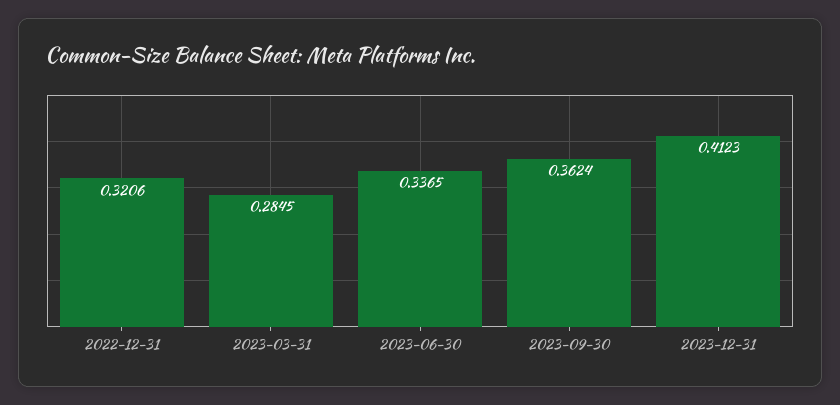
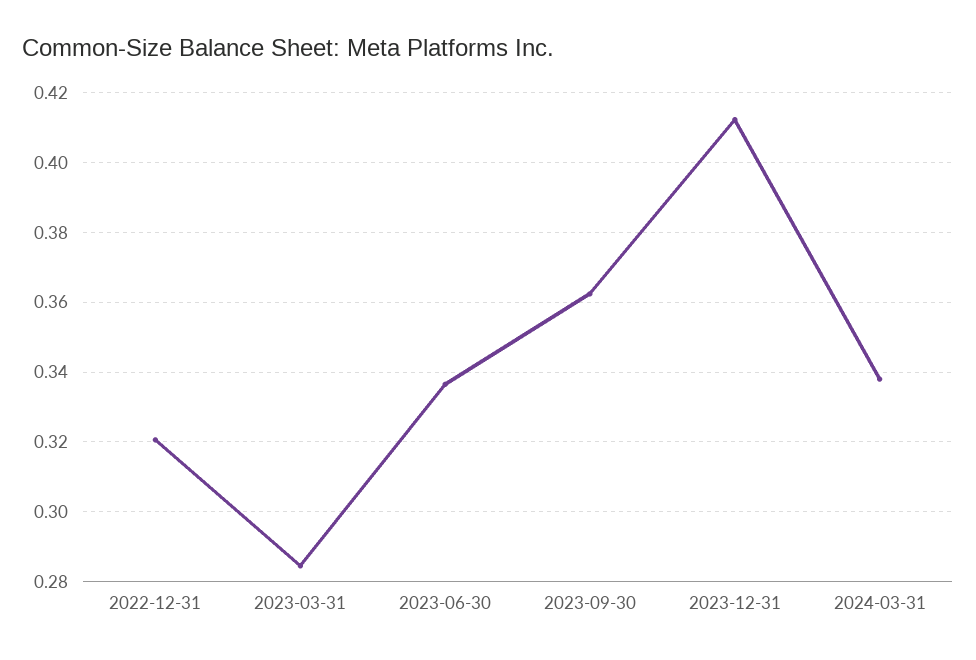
2024-03-31: none -> 0.338

